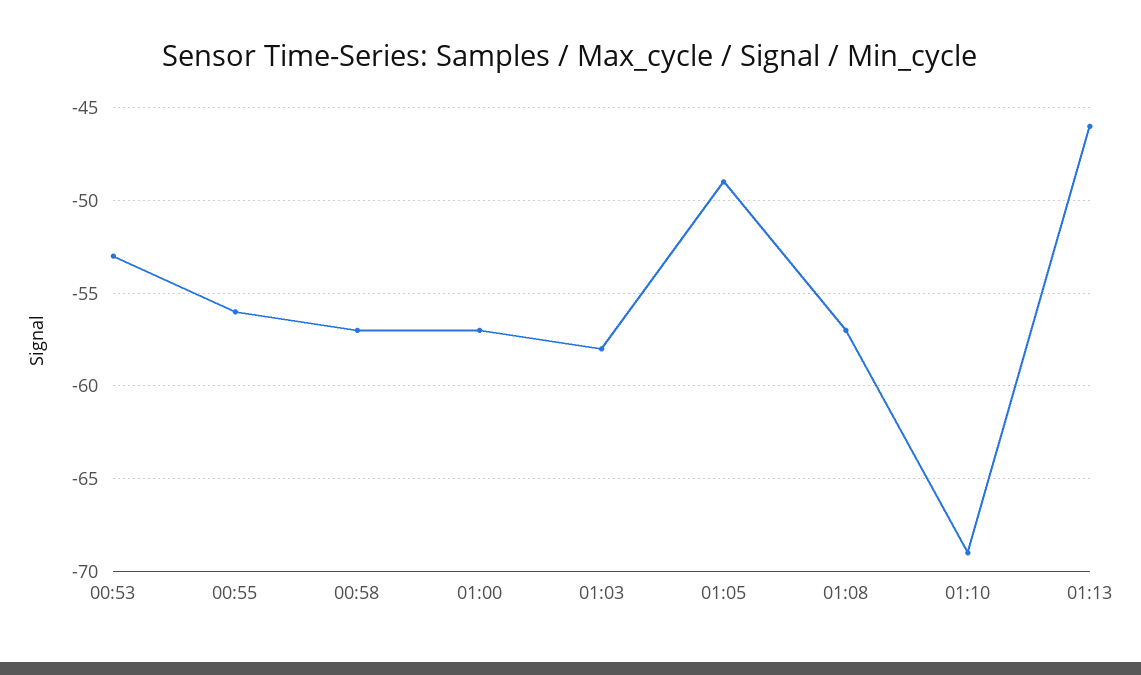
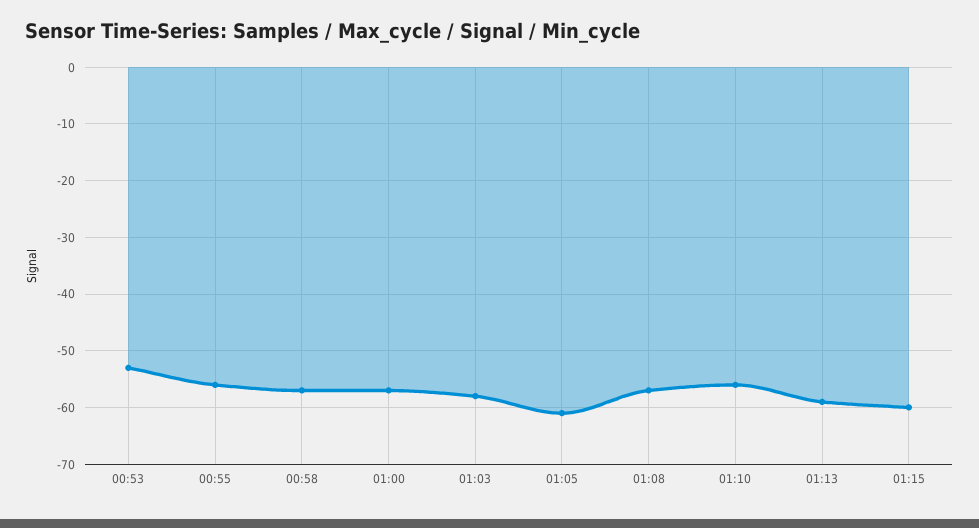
01:05: -49 -> -60
01:10: -69 -> -55
01:13: -46 -> -60
01:15: none -> -60

